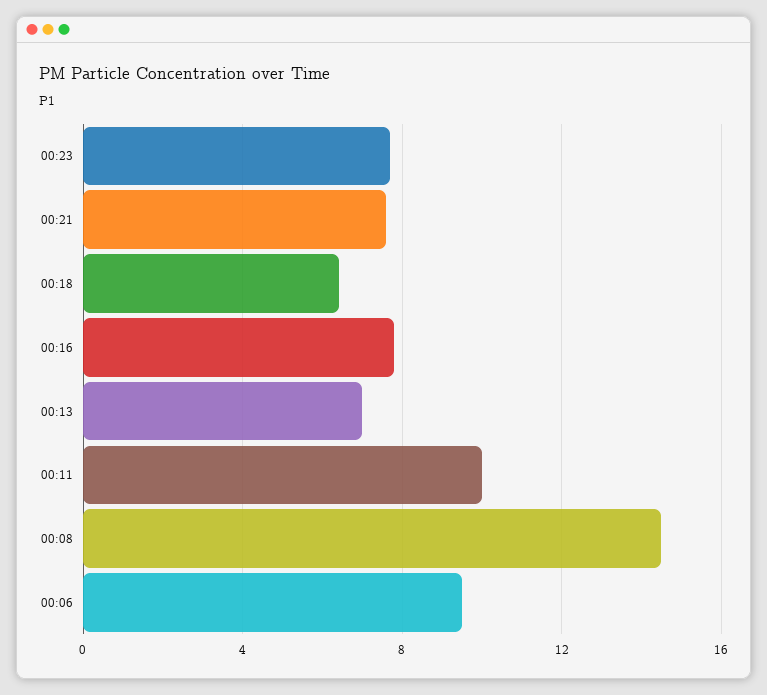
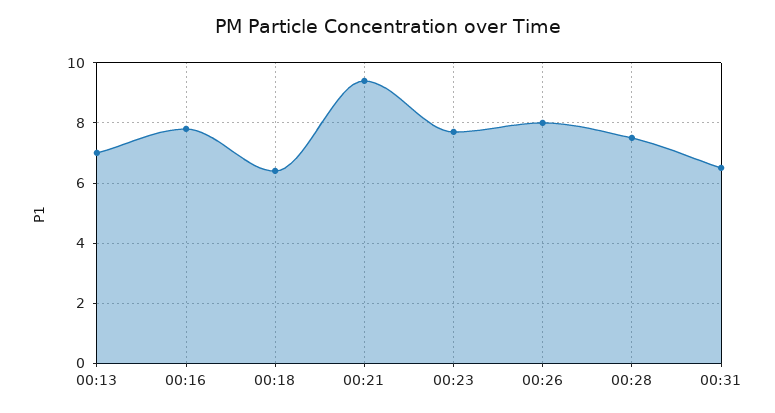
00:21: 7.5 -> 9.5
00:11: 10 -> none
00:08: 14.5 -> none
00:06: 9.5 -> none
00:26: none -> 8
00:28: none -> 7.5
00:31: none -> 6.5

